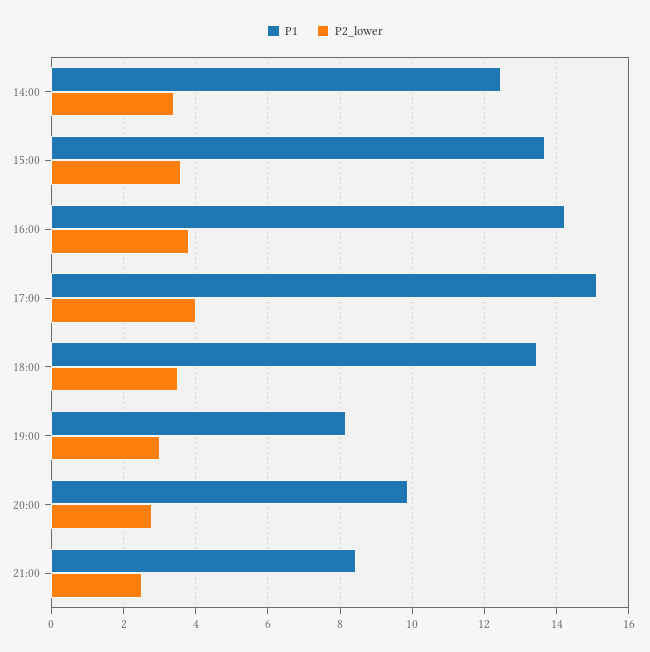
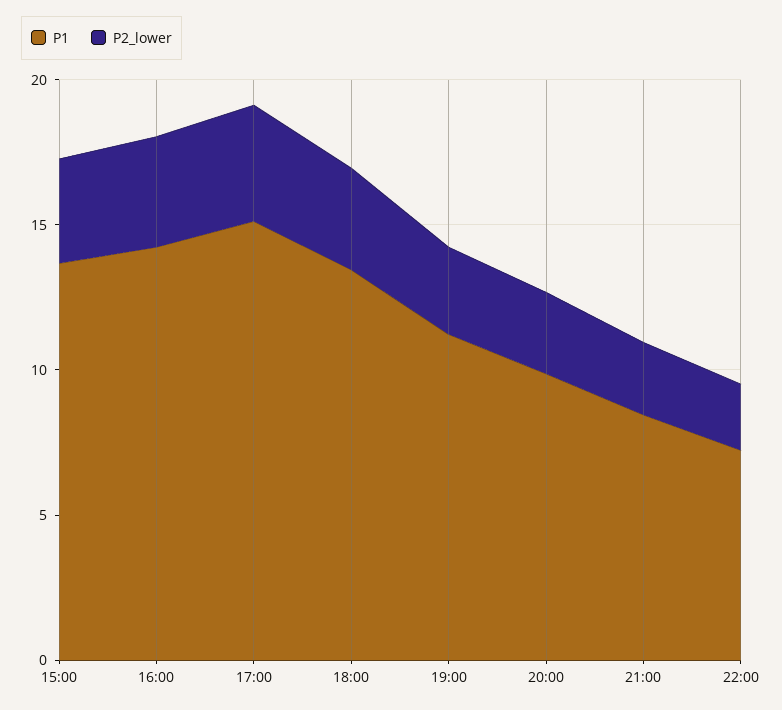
P1, 14:00: 12.4 -> none
P2_lower, 14:00: 3.4 -> none
P1, 19:00: 8.2 -> 11
P1, 22:00: none -> 7
P2_lower, 22:00: none -> 2

